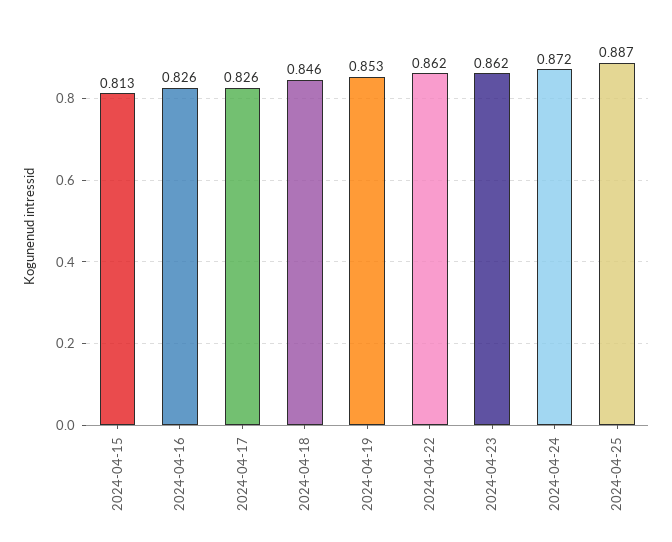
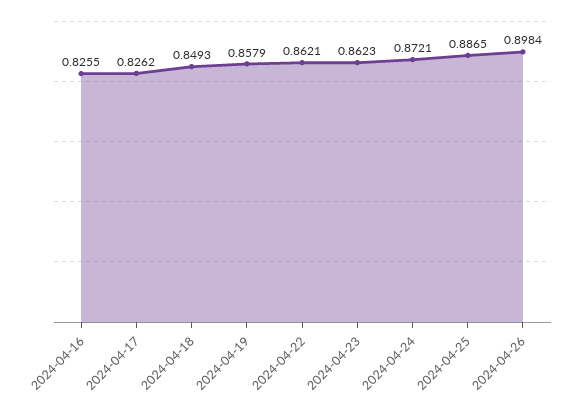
2024-04-15: 0.813 -> none
2024-04-18: 0.846 -> 0.8493
2024-04-19: 0.853 -> 0.8579
2024-04-26: none -> 0.8984

